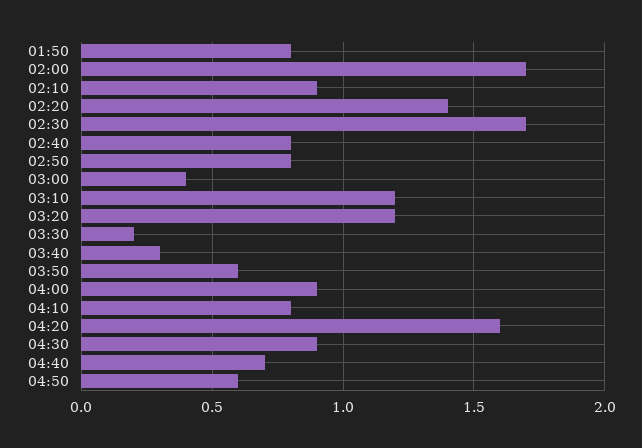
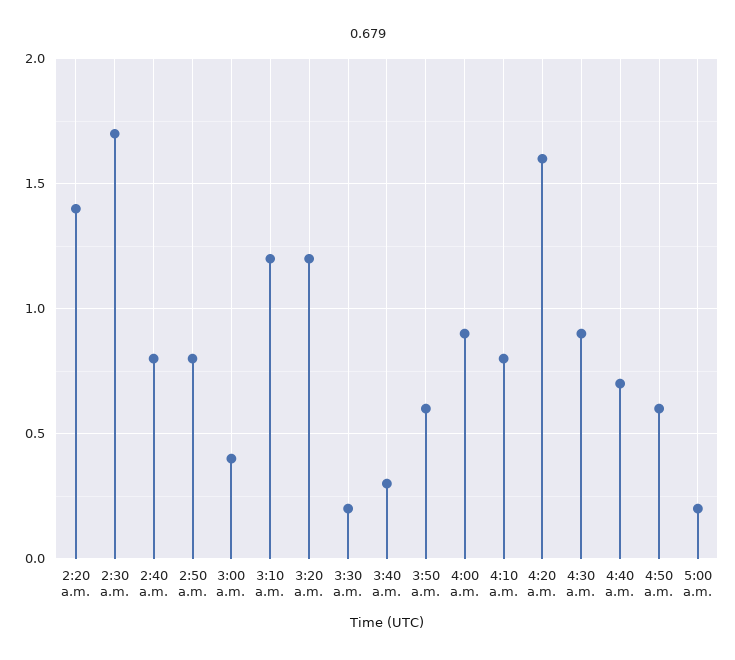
01:50: 0.8 -> none
02:00: 1.7 -> none
02:10: 0.9 -> none
5:00 a.m.: none -> 0.2

